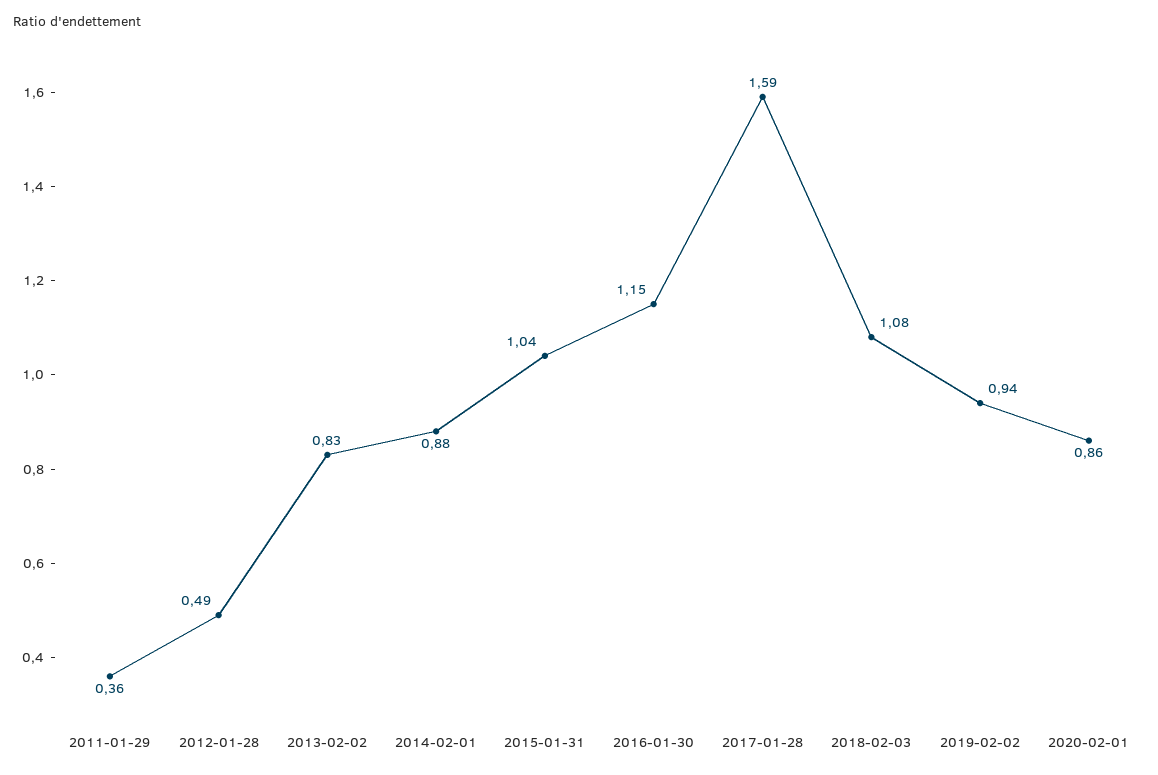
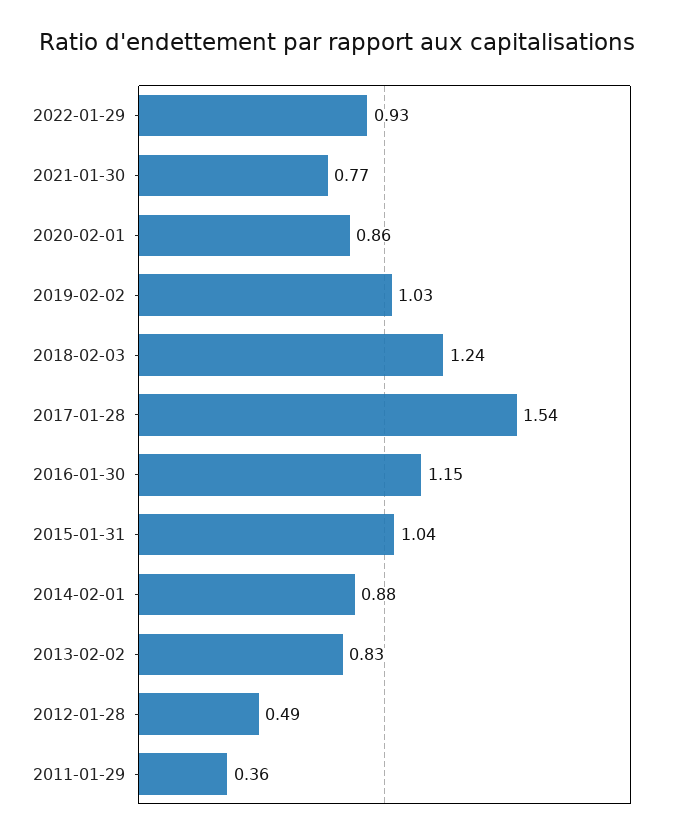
2017-01-28: 1.59 -> 1.54
2018-02-03: 1.08 -> 1.24
2019-02-02: 0.94 -> 1.03
2022-01-29: none -> 0.93
2021-01-30: none -> 0.77

